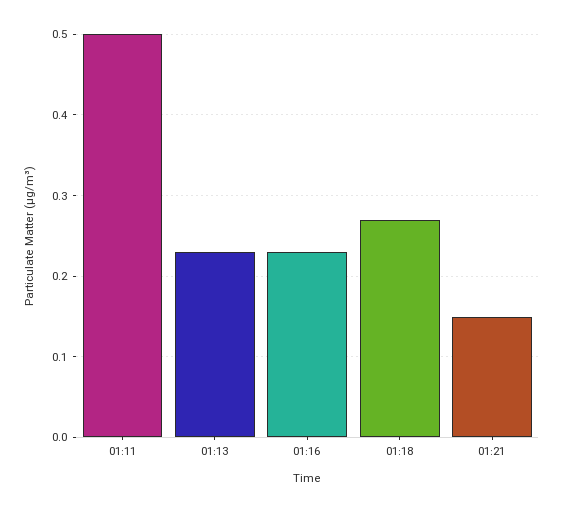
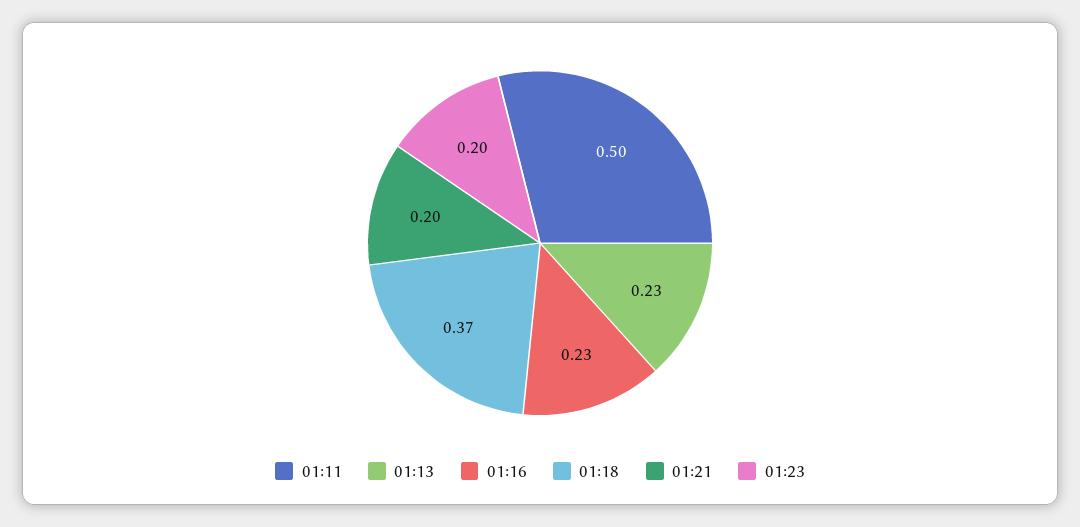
01:18: 0.27 -> 0.37
01:21: 0.15 -> 0.2
01:23: none -> 0.2

